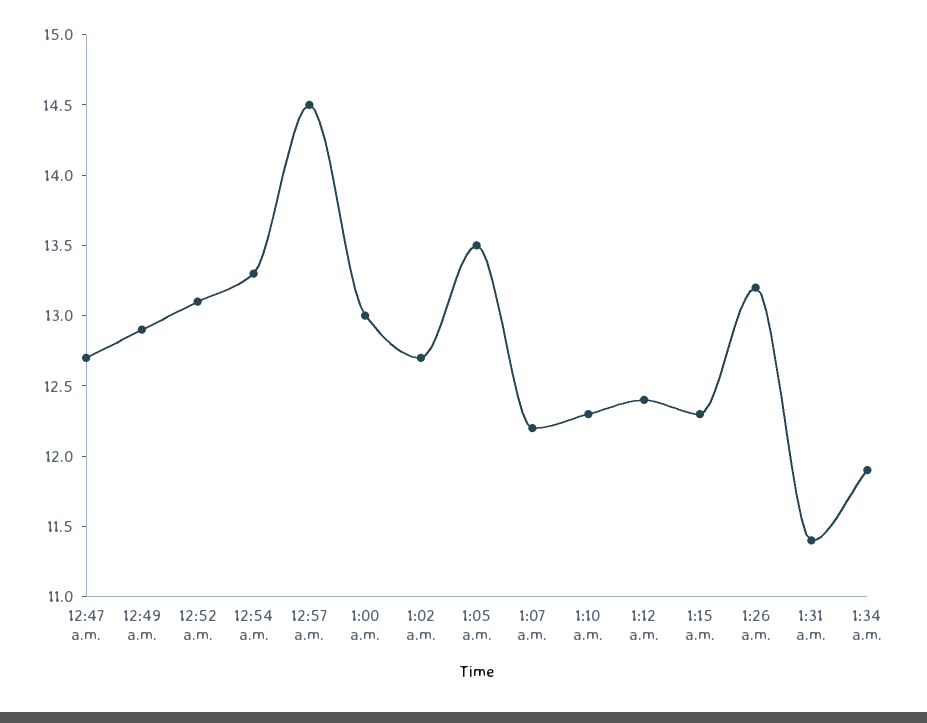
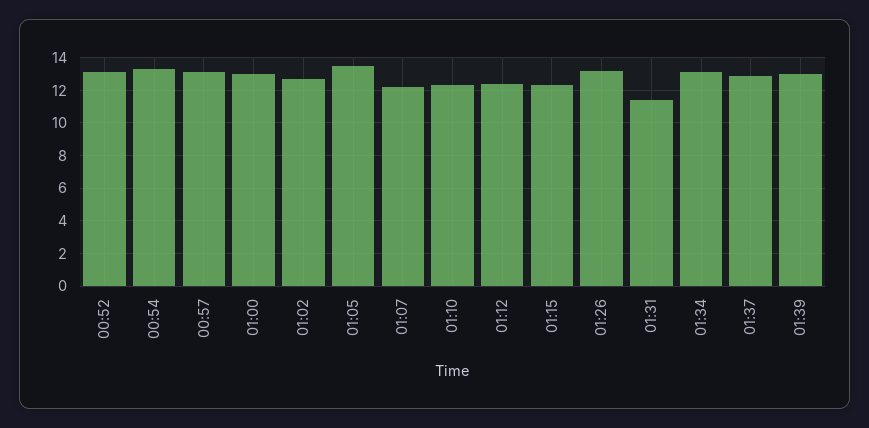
12:47 a.m.: 12.7 -> none
12:49 a.m.: 12.9 -> none
12:57 a.m.: 14.5 -> 13
1:34 a.m.: 11.9 -> 13
01:37: none -> 13
01:39: none -> 13

